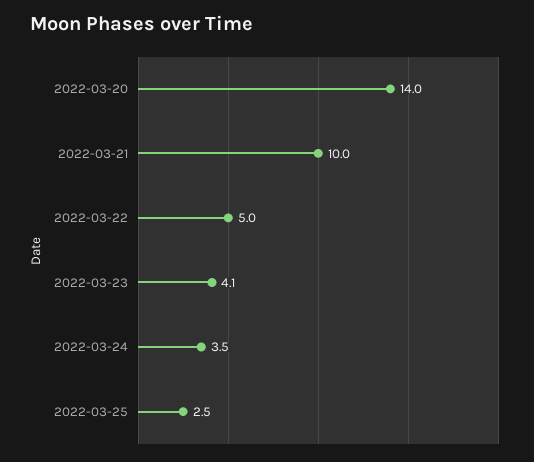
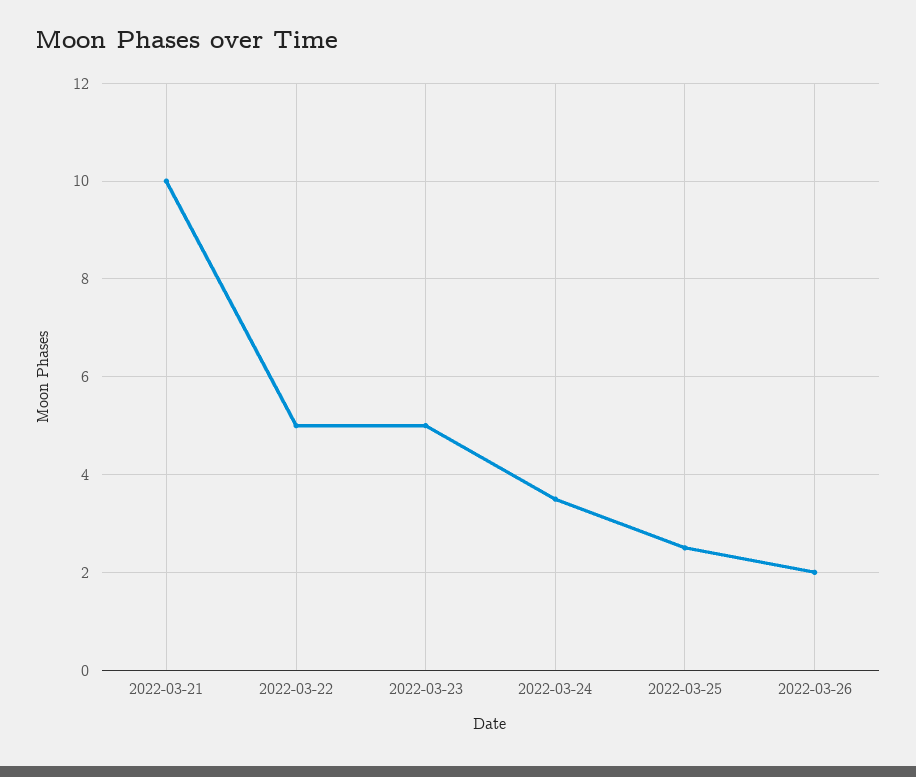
2022-03-20: 14 -> none
2022-03-23: 4.1 -> 5
2022-03-26: none -> 2

